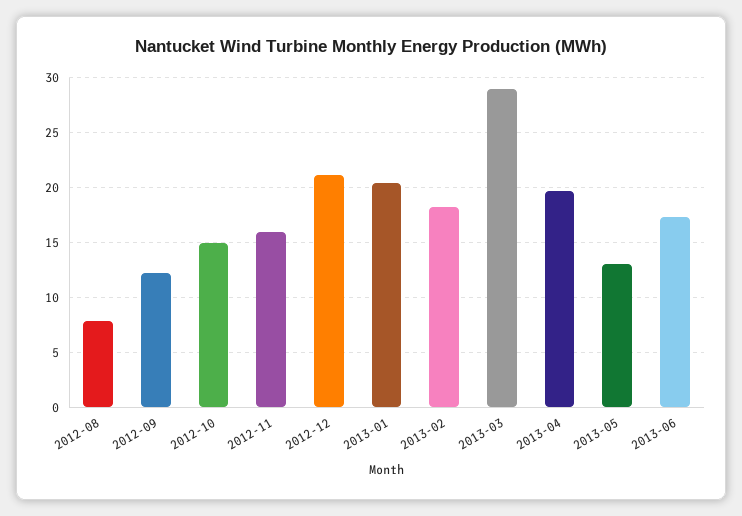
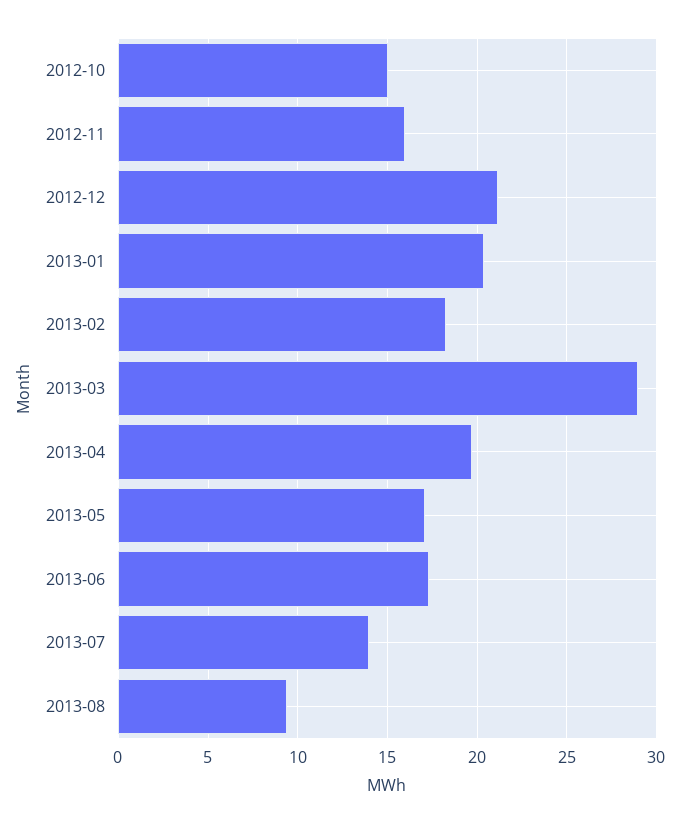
2012-08: 8 -> none
2012-09: 12 -> none
2013-05: 13 -> 17
2013-07: none -> 14
2013-08: none -> 9.5

